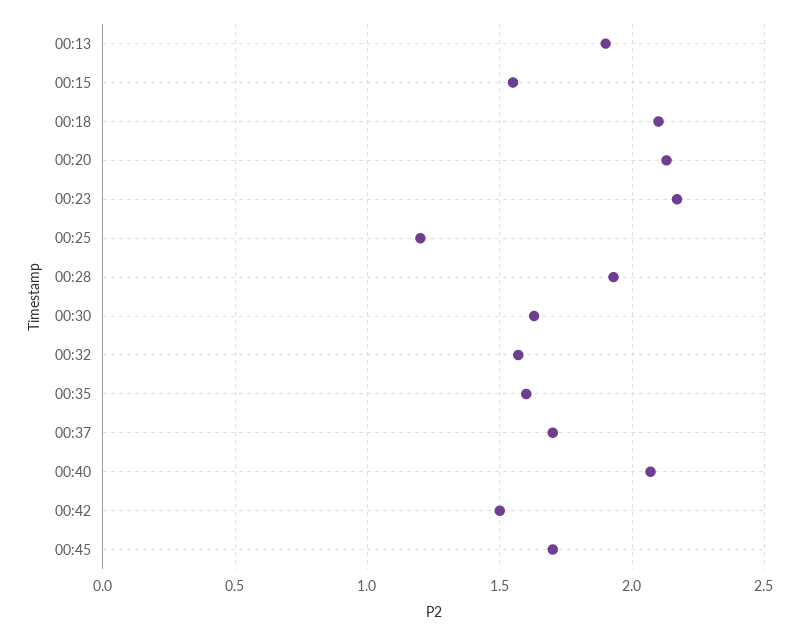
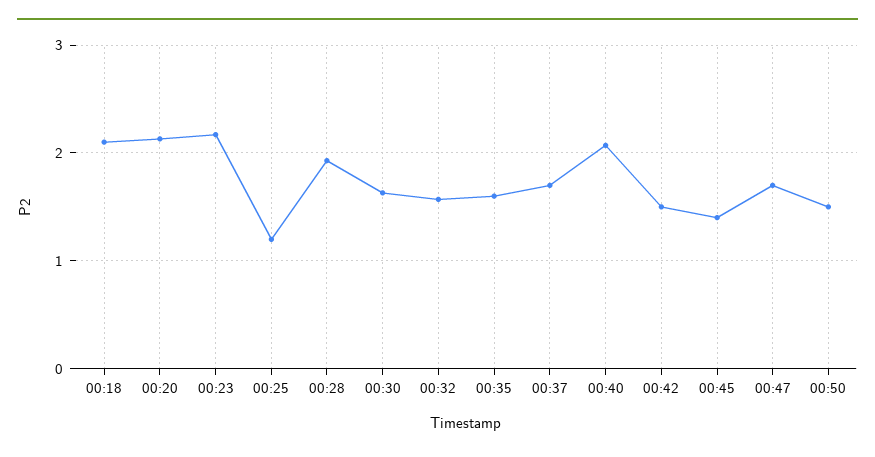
00:13: 1.9 -> none
00:15: 1.55 -> none
00:45: 1.7 -> 1.4
00:47: none -> 1.7
00:50: none -> 1.5

